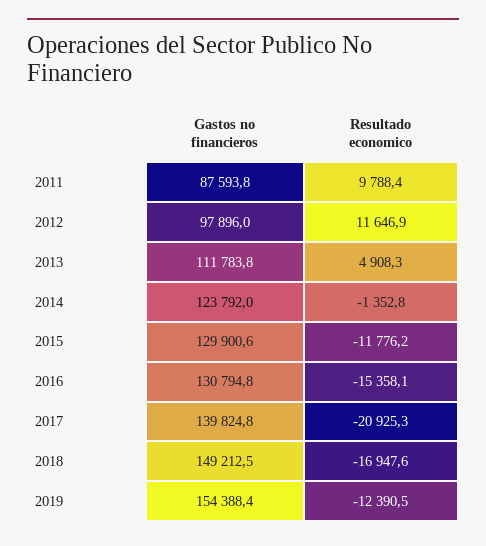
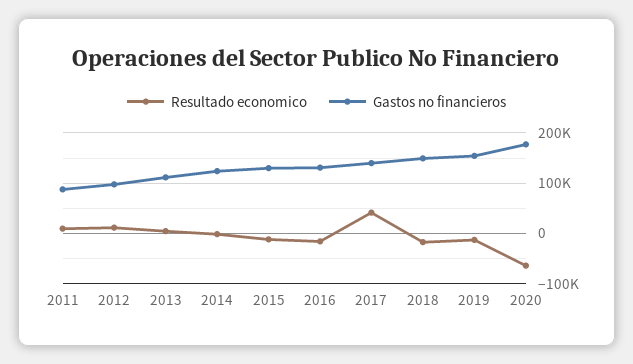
Resultado economico, 2017: -20925.3 -> 40000
Resultado economico, 2020: none -> -60000
Gastos no financieros, 2020: none -> 180000

